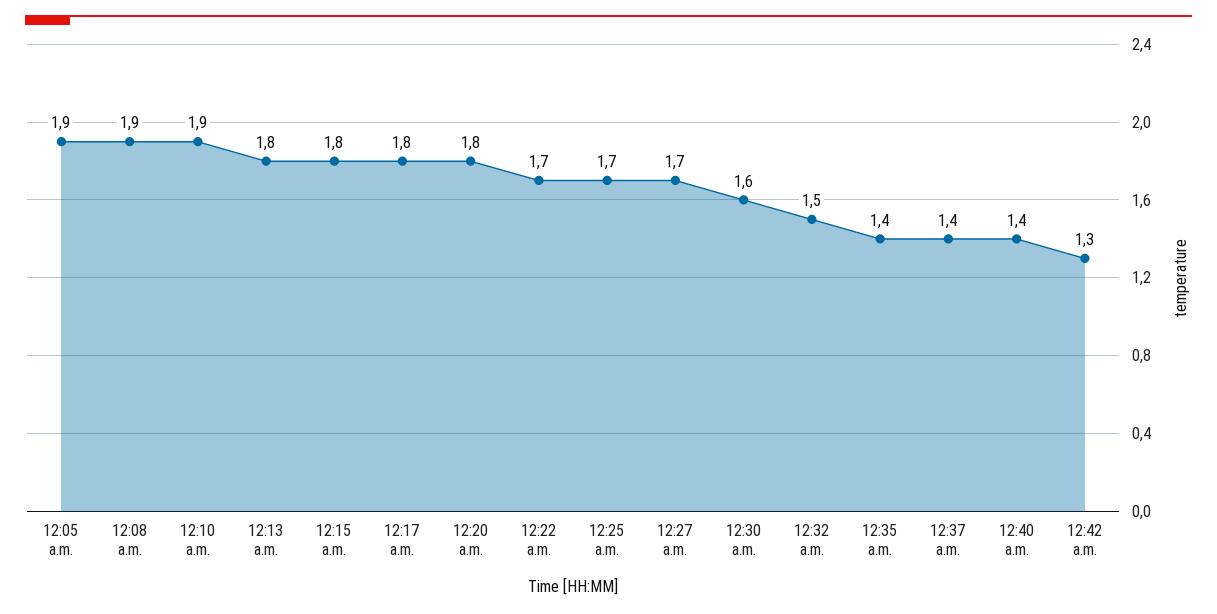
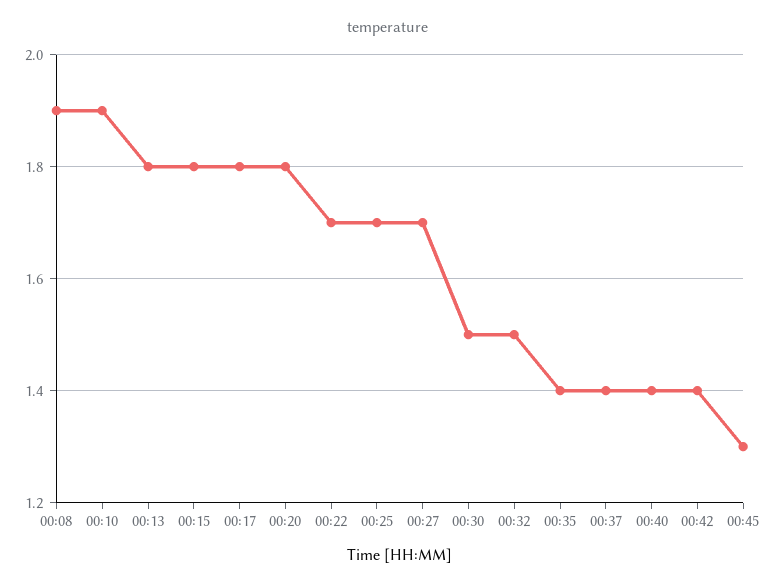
12:05 a.m.: 1.9 -> none
12:30 a.m.: 1.6 -> 1.5
12:42 a.m.: 1.3 -> 1.4
00:45: none -> 1.3

